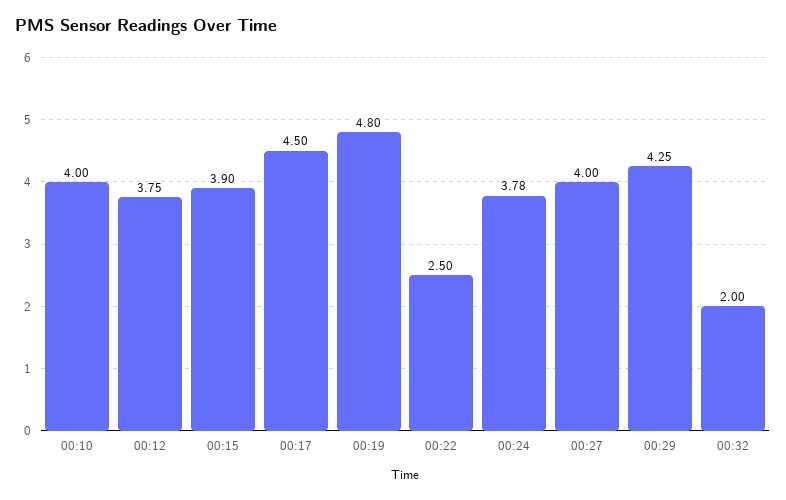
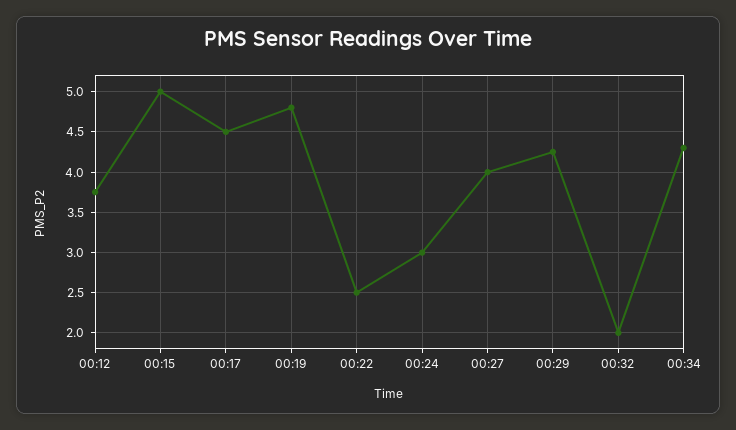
00:10: 4 -> none
00:15: 3.9 -> 5
00:24: 3.78 -> 3
00:34: none -> 4.3

